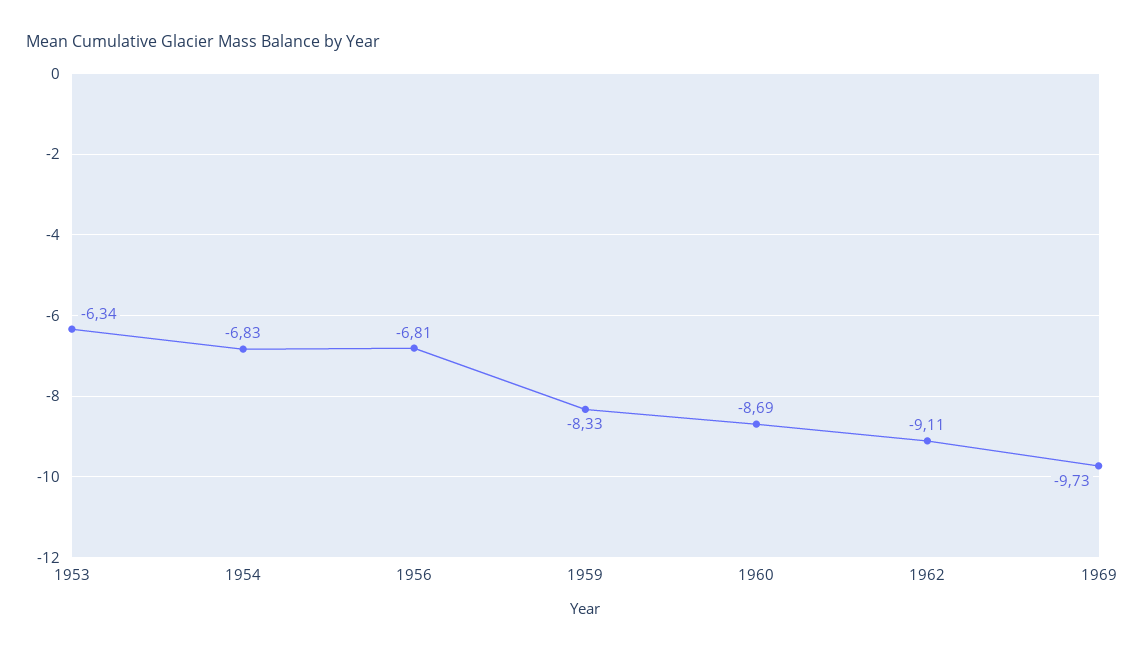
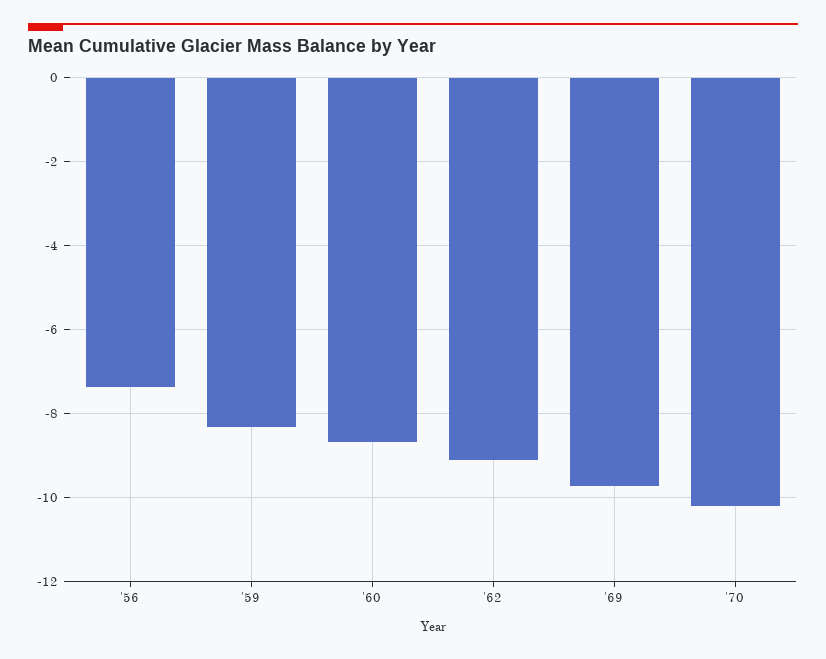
1953: -6.34 -> none
1954: -6.83 -> none
1956: -6.81 -> -7.4
'70: none -> -10.2

